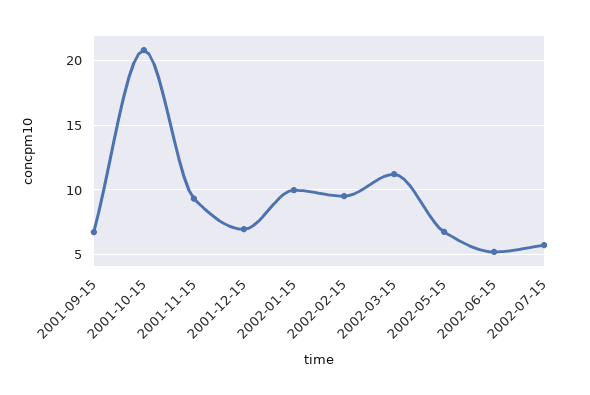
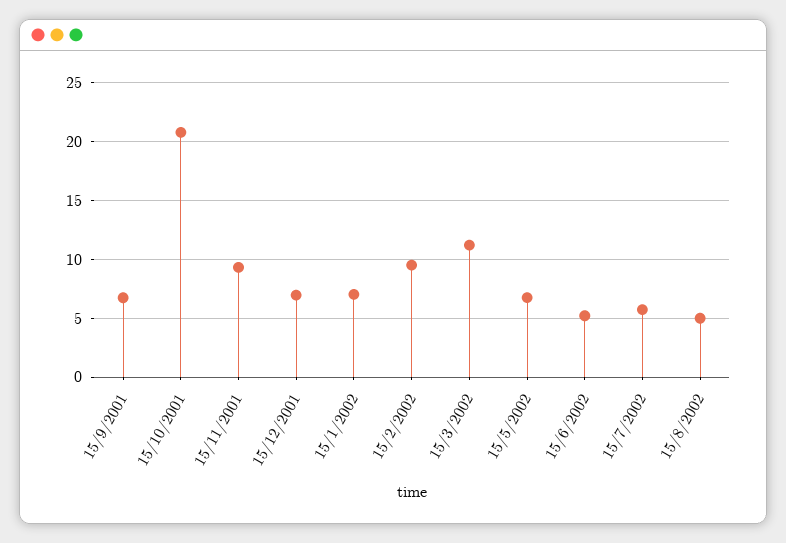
2002-01-15: 10 -> 7
15/8/2002: none -> 5

